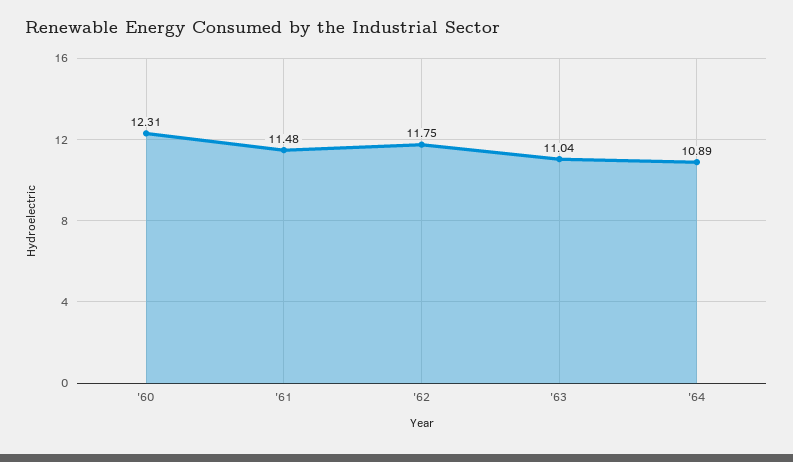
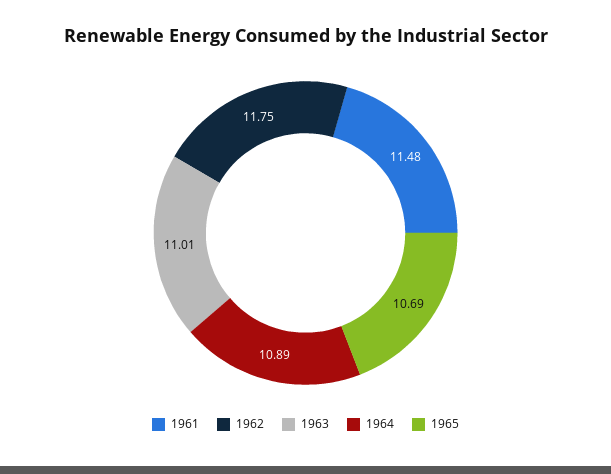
'60: 12.31 -> none
'63: 11.04 -> 11.01
1965: none -> 10.69

